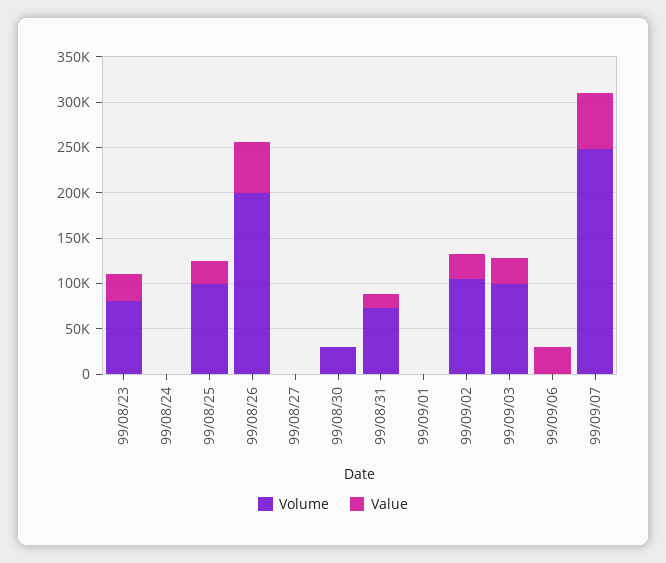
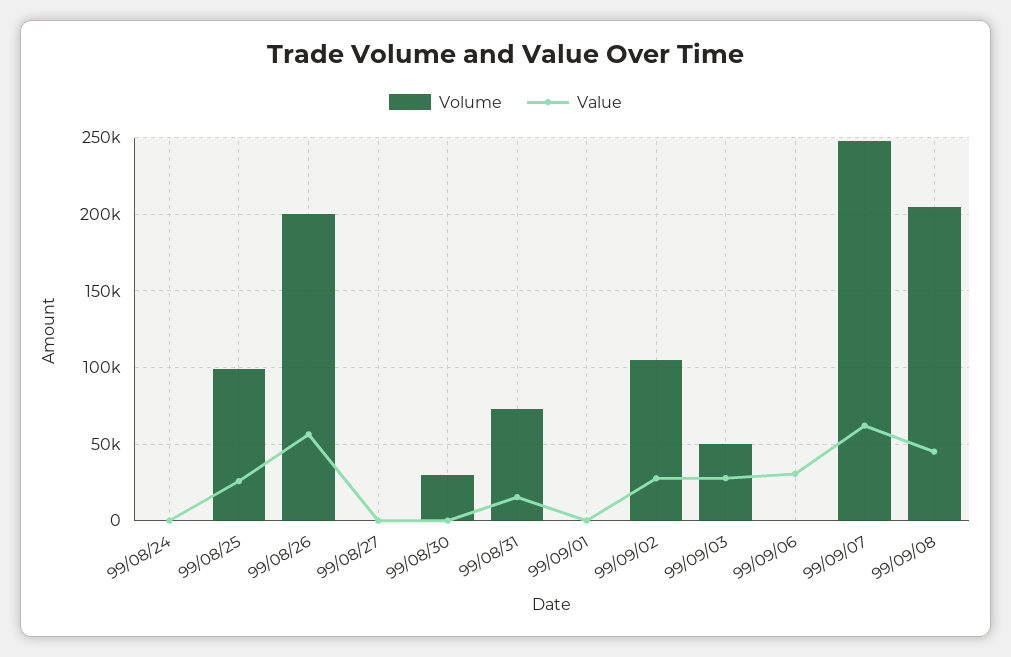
Volume, 99/08/23: 80000 -> none
Value, 99/08/23: 30000 -> none
Volume, 99/09/03: 100000 -> 50000
Volume, 99/09/08: none -> 205000
Value, 99/09/08: none -> 45000

